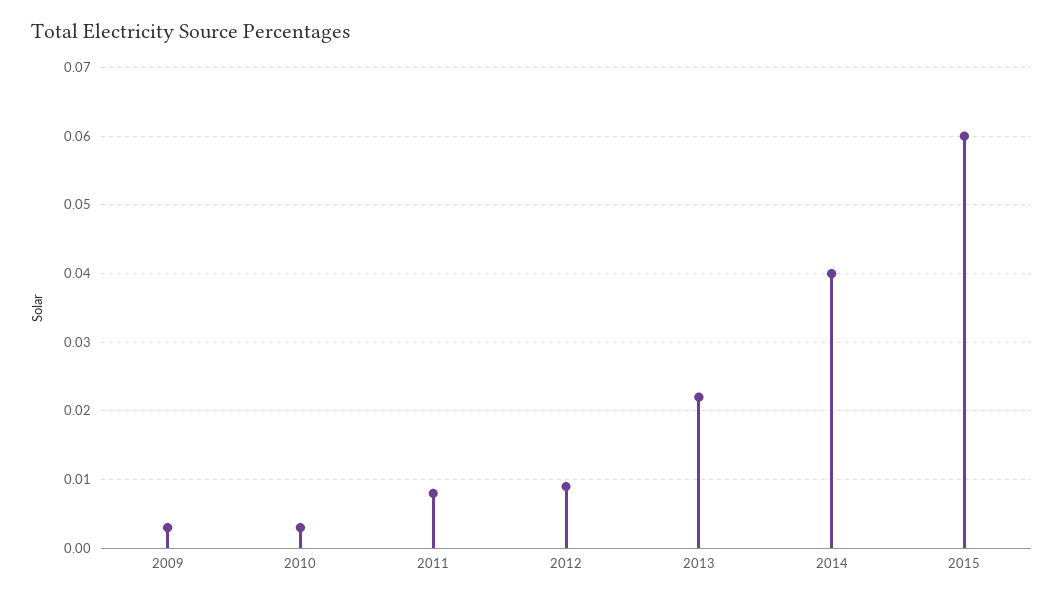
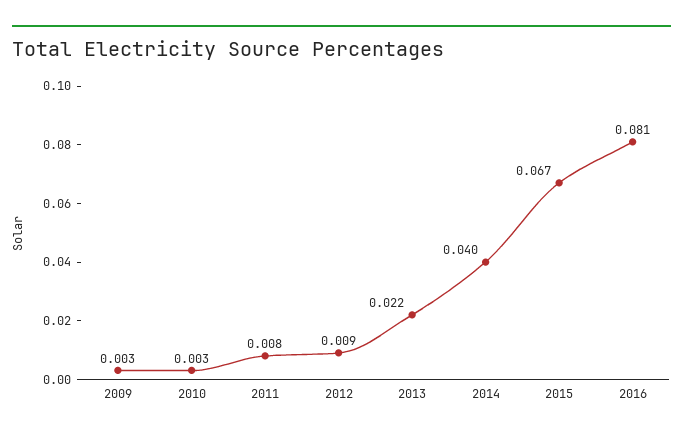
2015: 0.06 -> 0.067
2016: none -> 0.081

